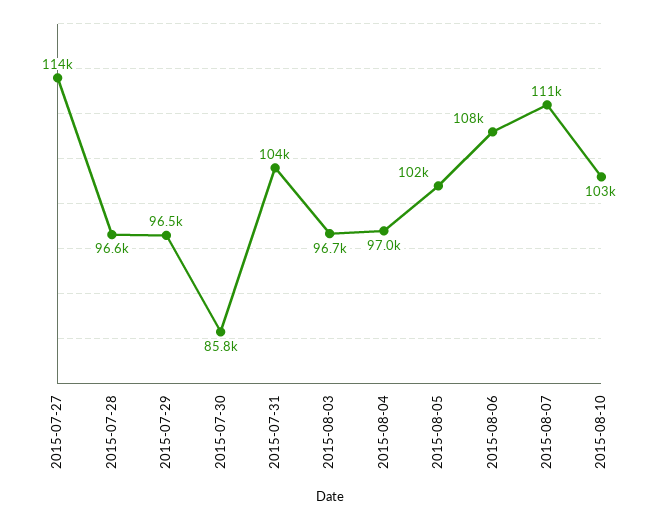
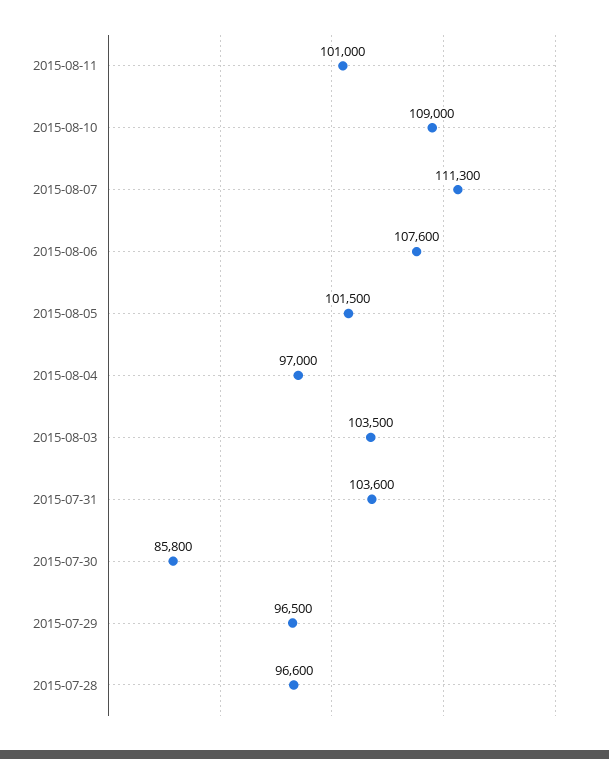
2015-07-27: 114000 -> none
2015-08-03: 96700 -> 103500
2015-08-10: 103000 -> 109000
2015-08-11: none -> 101000

